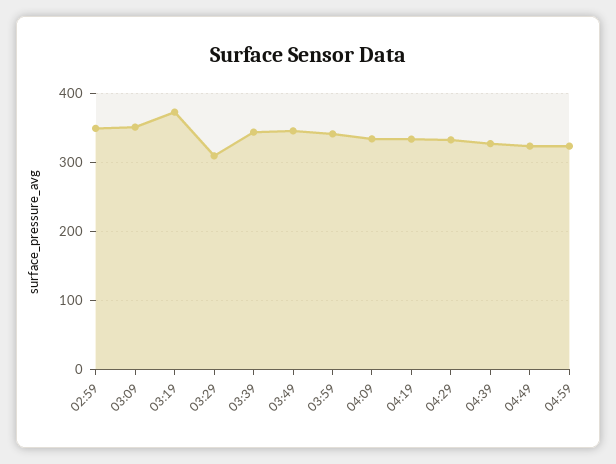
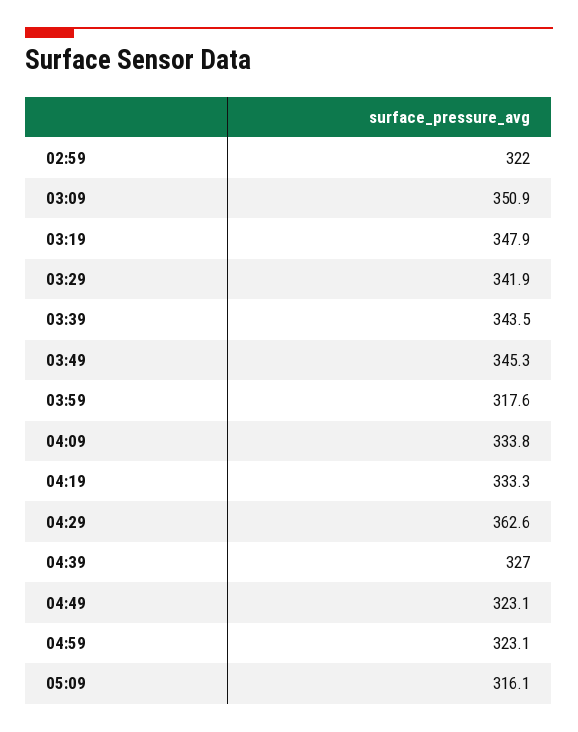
02:59: 350 -> 322
03:19: 370 -> 347.9
03:29: 310 -> 341.9
03:59: 340 -> 317.6
04:29: 330 -> 362.6
05:09: none -> 316.1

